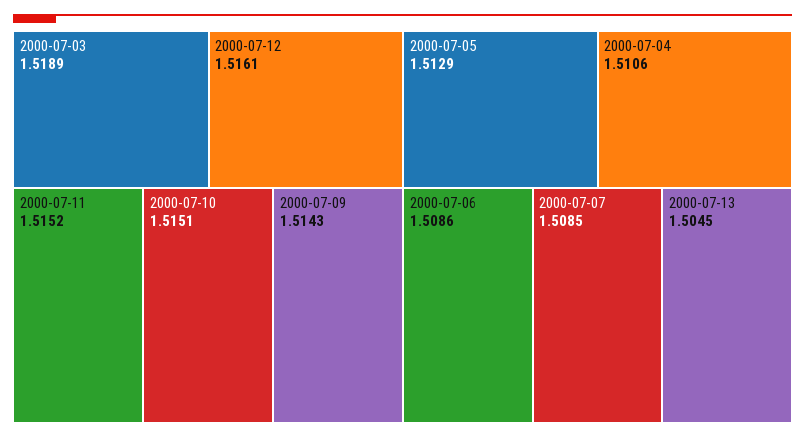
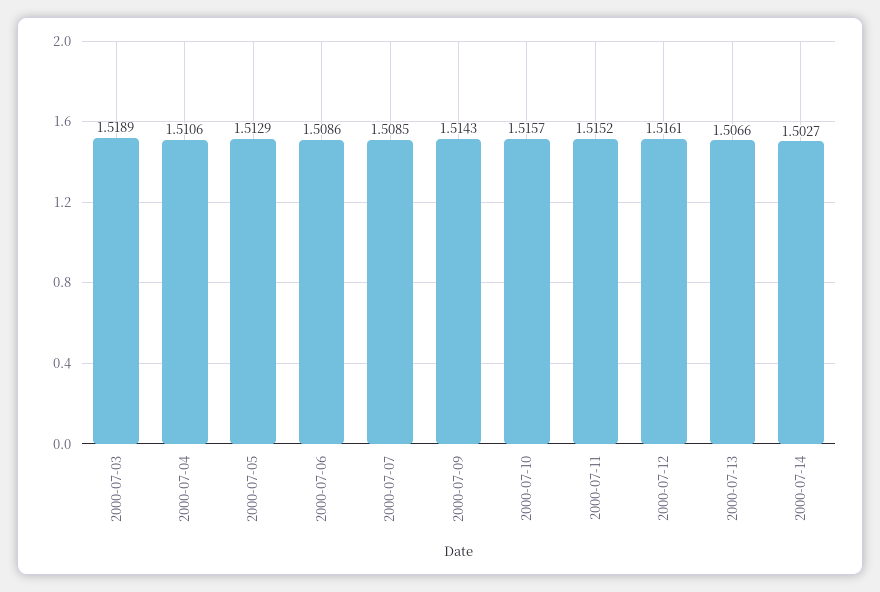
2000-07-10: 1.5151 -> 1.5157
2000-07-13: 1.5045 -> 1.5066
2000-07-14: none -> 1.5027

